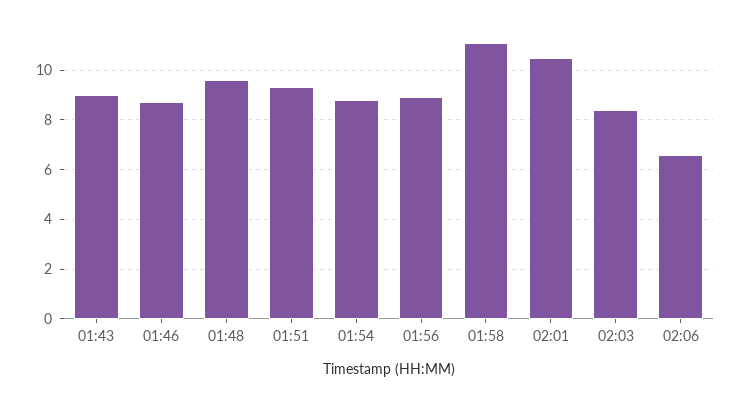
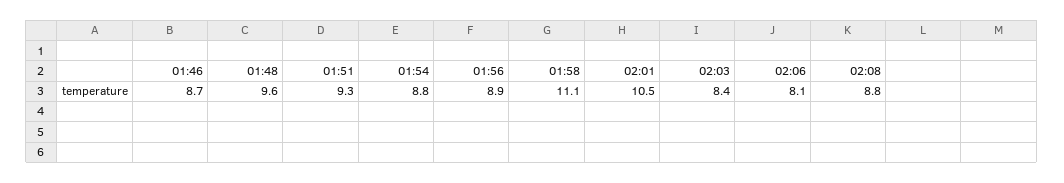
01:43: 9 -> none
02:06: 6.5 -> 8.1
02:08: none -> 8.8

